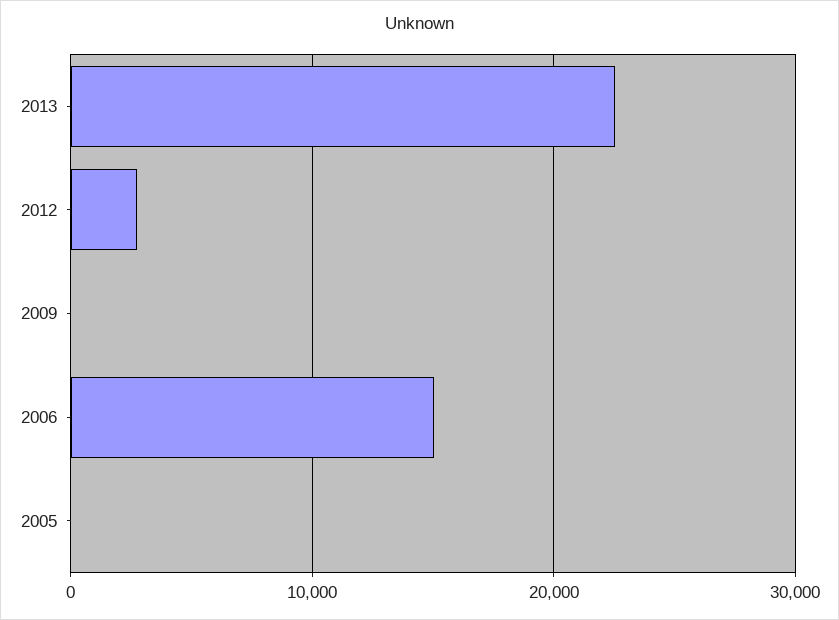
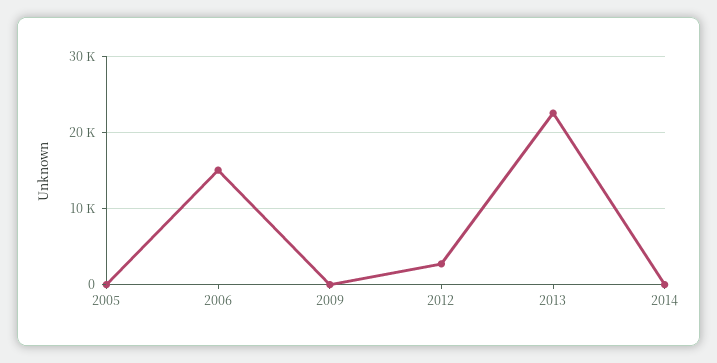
2014: none -> 0

